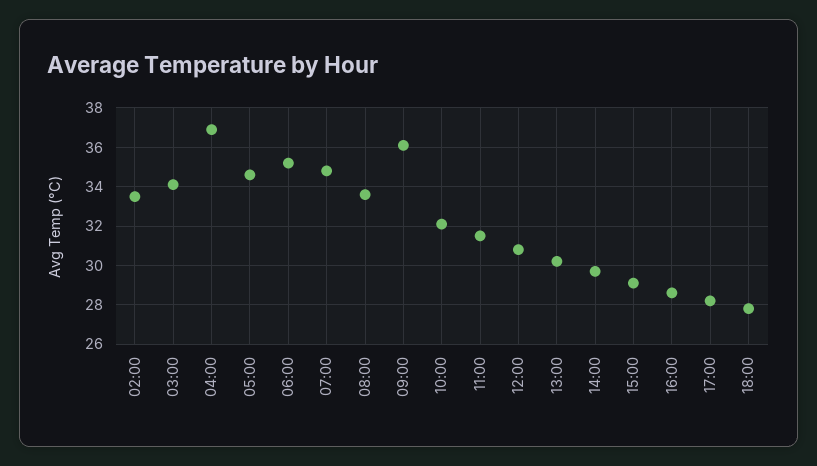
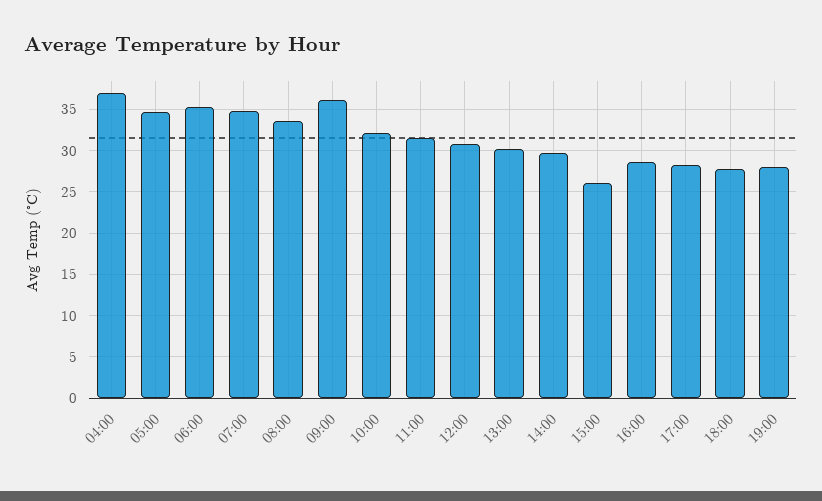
02:00: 33.5 -> none
03:00: 34 -> none
15:00: 29 -> 26
19:00: none -> 28

